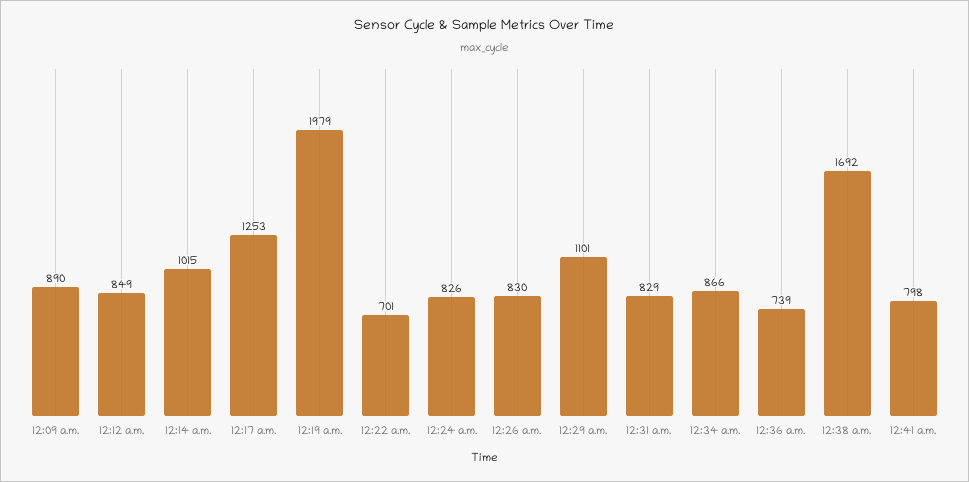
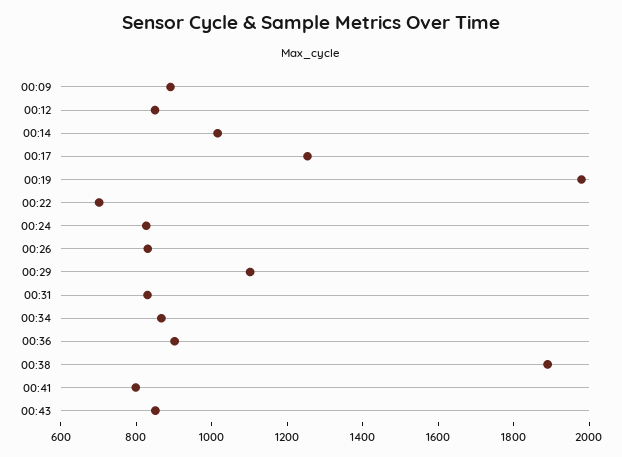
12:36 a.m.: 739 -> 900
12:38 a.m.: 1692 -> 1900
00:43: none -> 850

